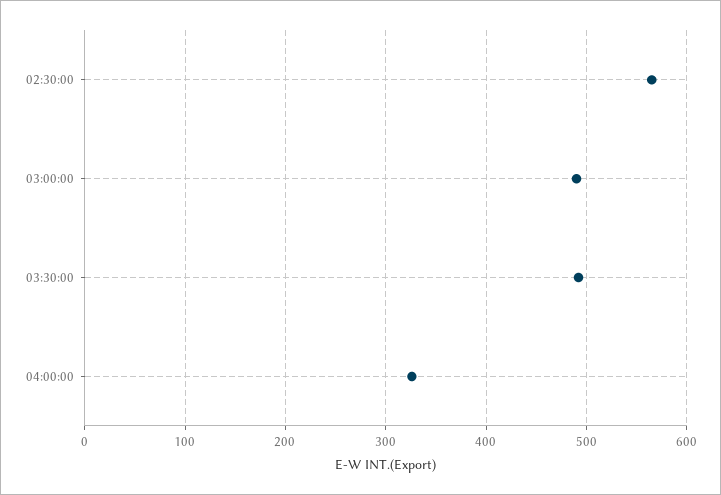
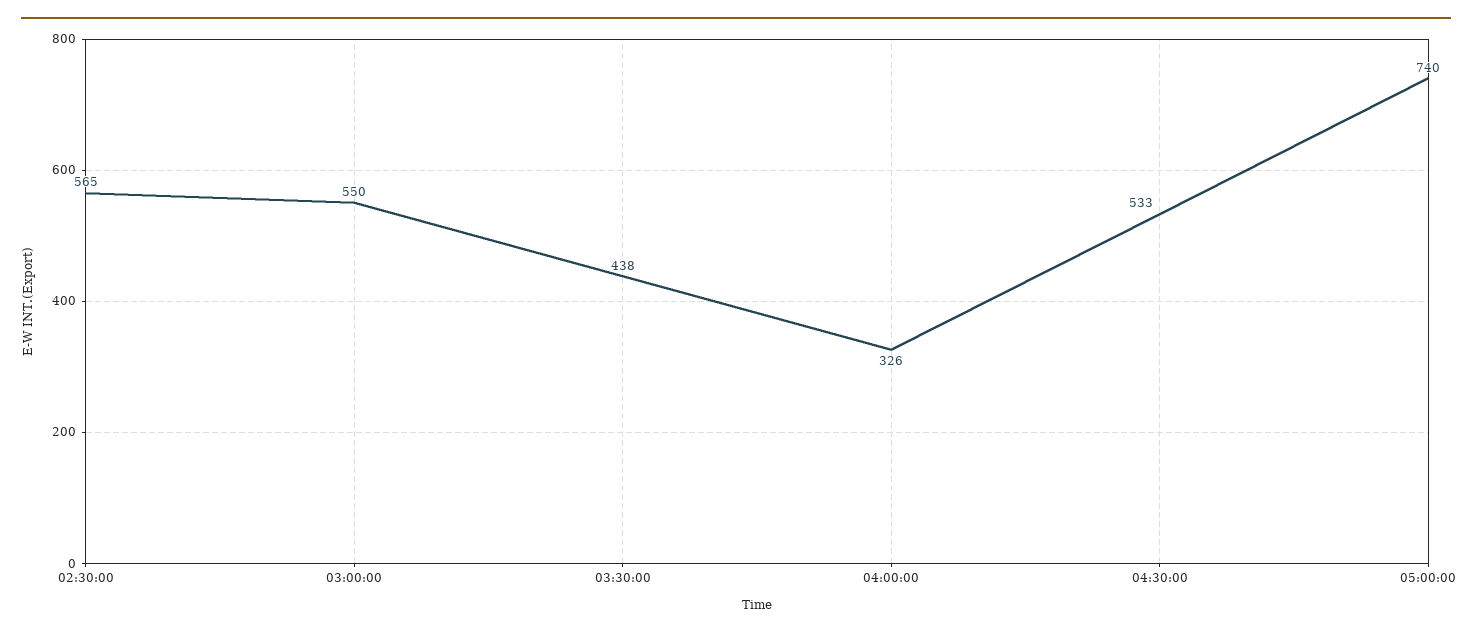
03:00:00: 490 -> 550
03:30:00: 490 -> 438
04:30:00: none -> 533
05:00:00: none -> 740

